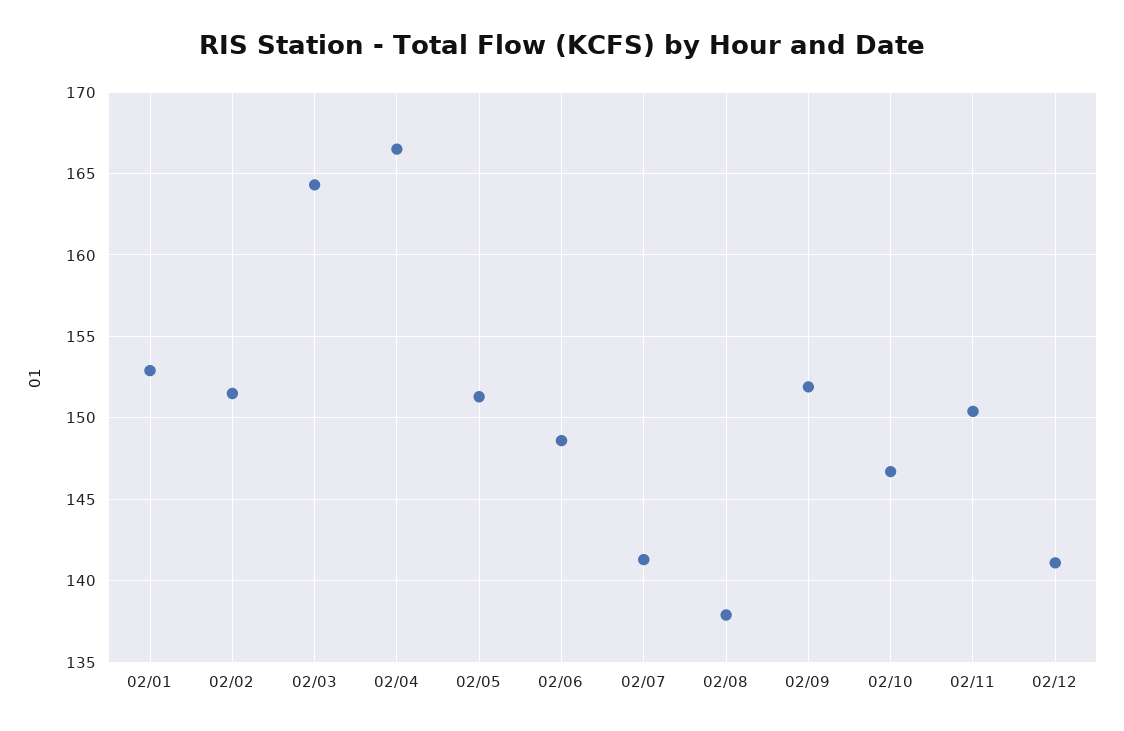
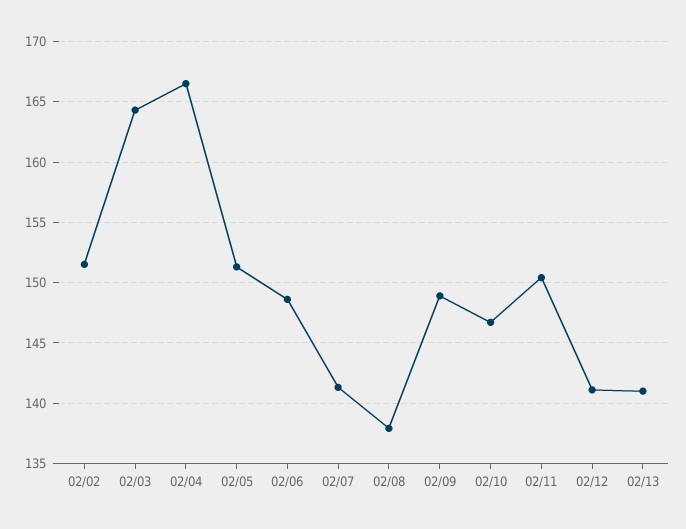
02/01: 153 -> none
02/09: 152 -> 149
02/13: none -> 141

